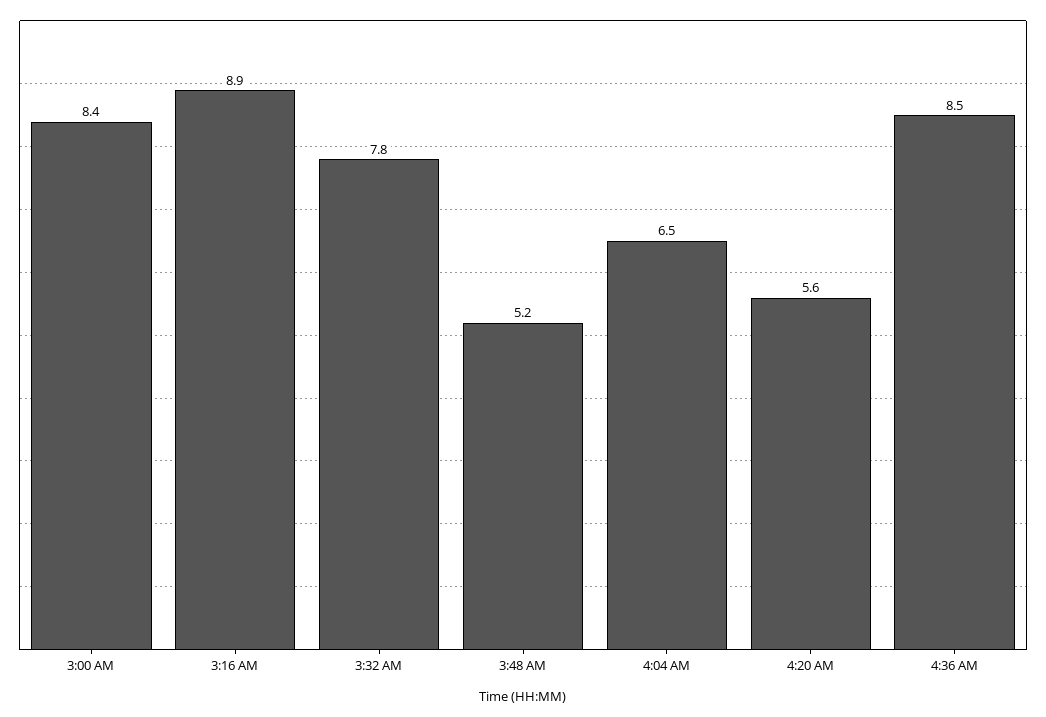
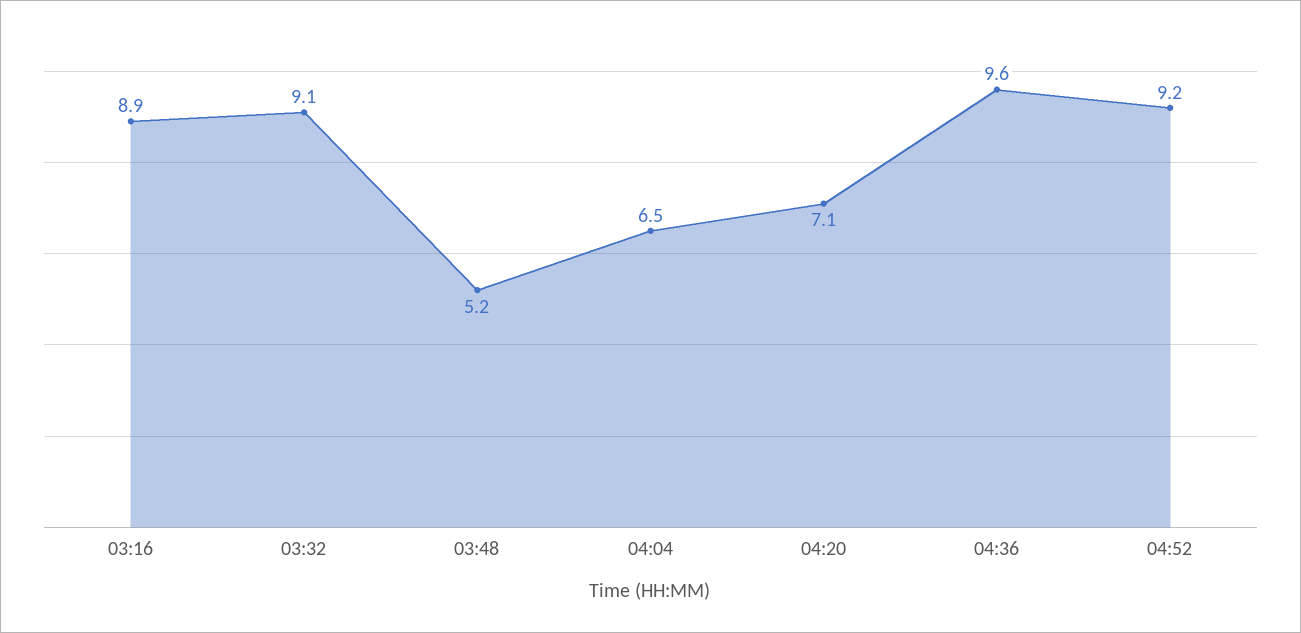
3:00 AM: 8.4 -> none
3:32 AM: 7.8 -> 9.1
4:20 AM: 5.6 -> 7.1
4:36 AM: 8.5 -> 9.6
04:52: none -> 9.2

